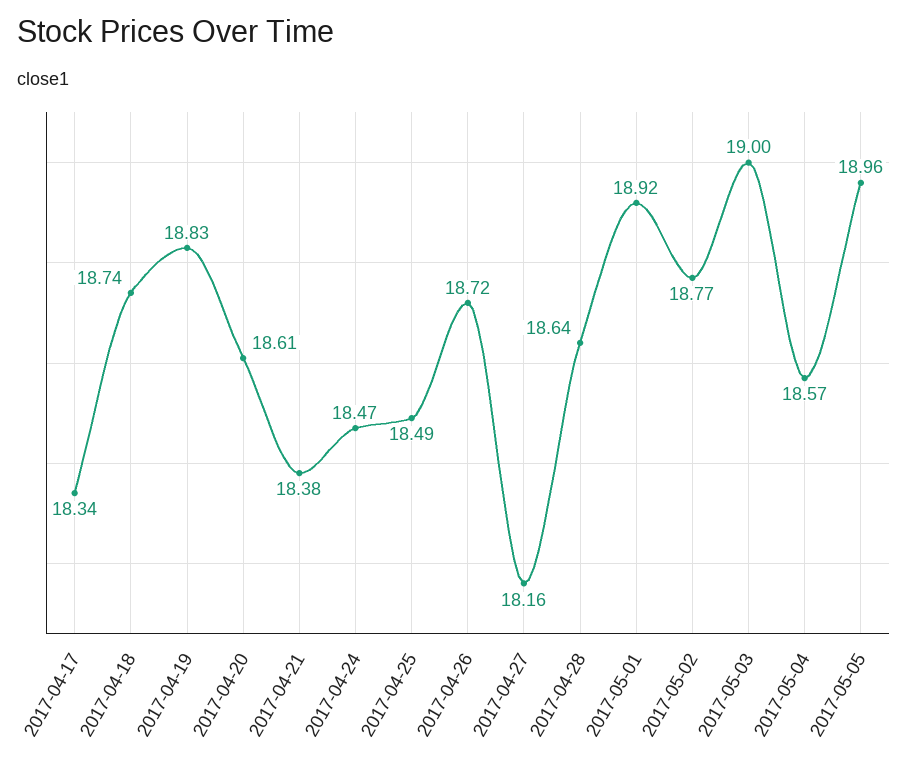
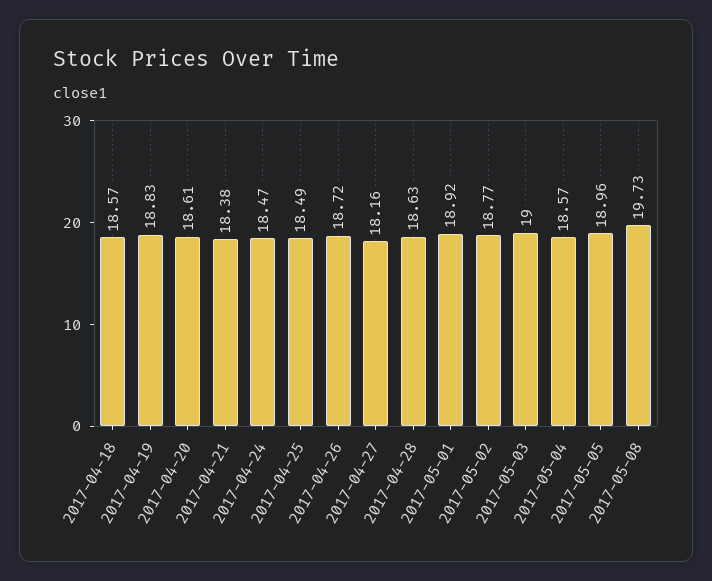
2017-04-17: 18.34 -> none
2017-04-18: 18.74 -> 18.57
2017-04-28: 18.64 -> 18.63
2017-05-08: none -> 19.73

